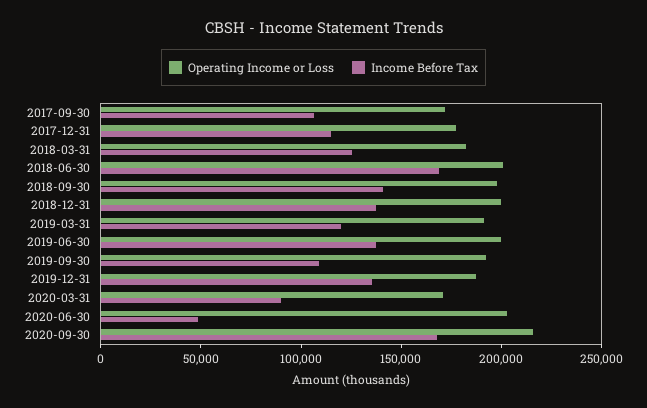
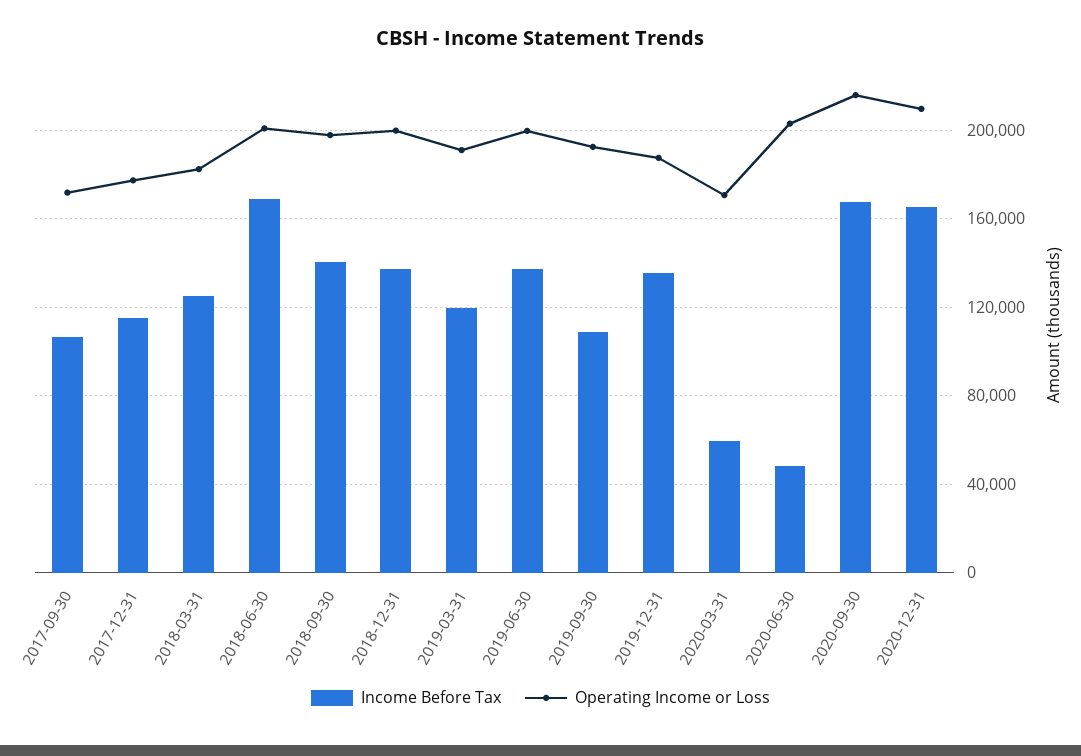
Income Before Tax, 2020-03-31: 90000 -> 60000
Income Before Tax, 2020-12-31: none -> 165000
Operating Income or Loss, 2020-12-31: none -> 210000

